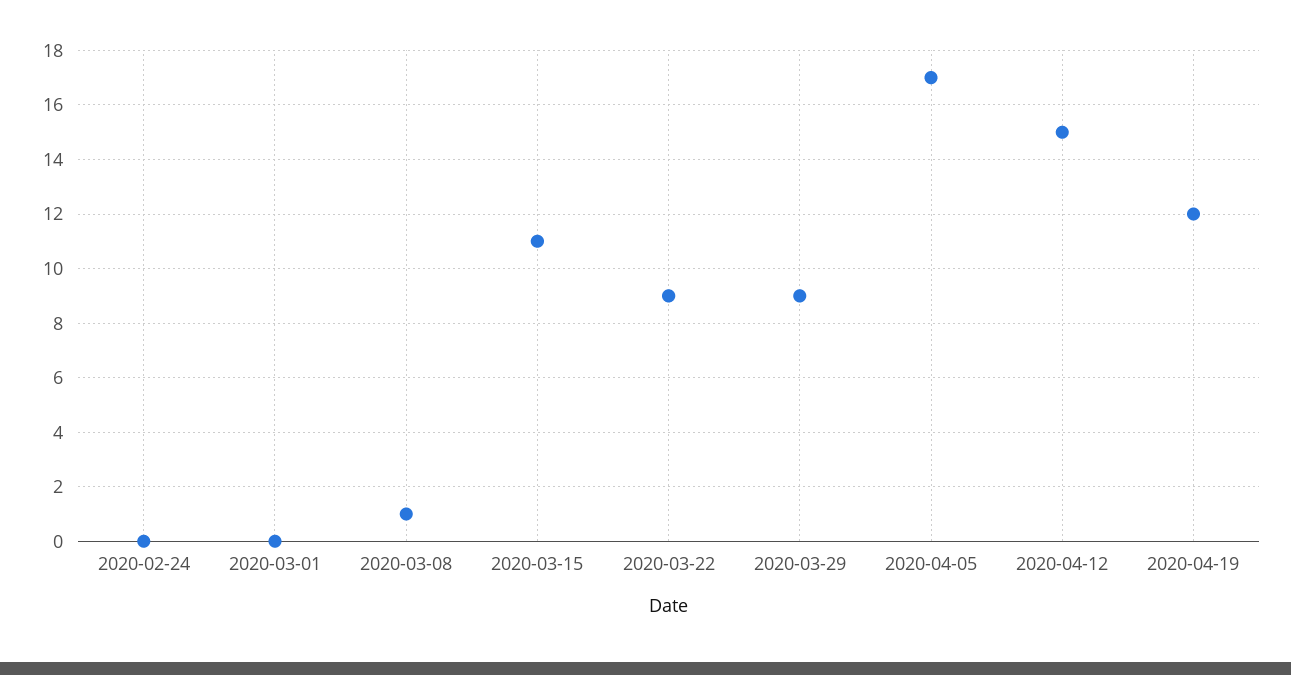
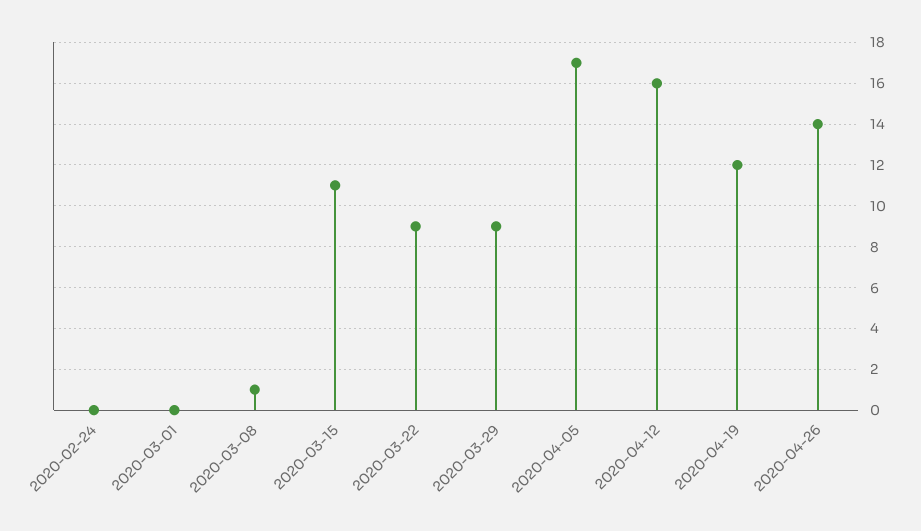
2020-04-12: 15 -> 16
2020-04-26: none -> 14

